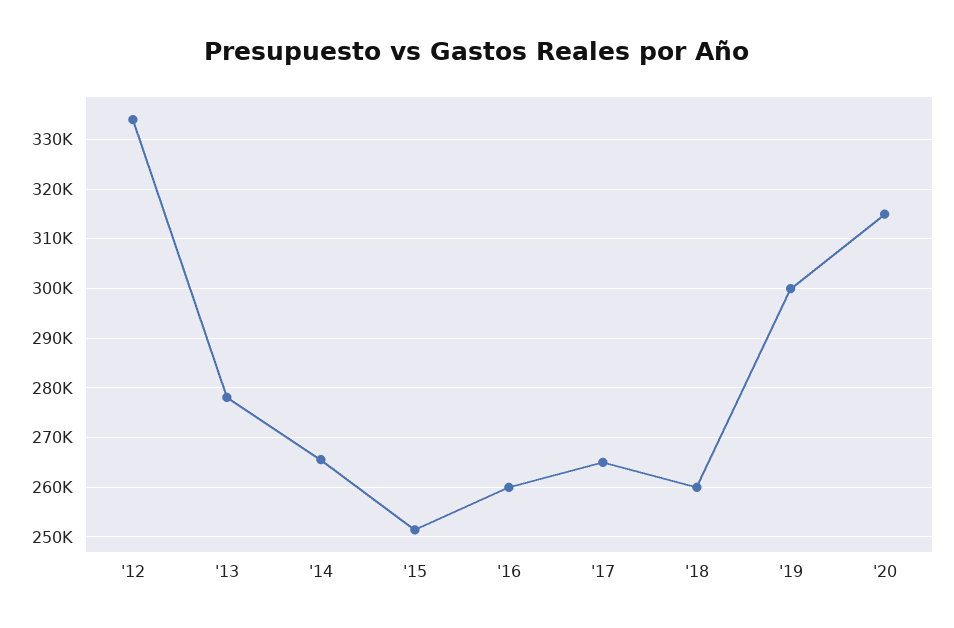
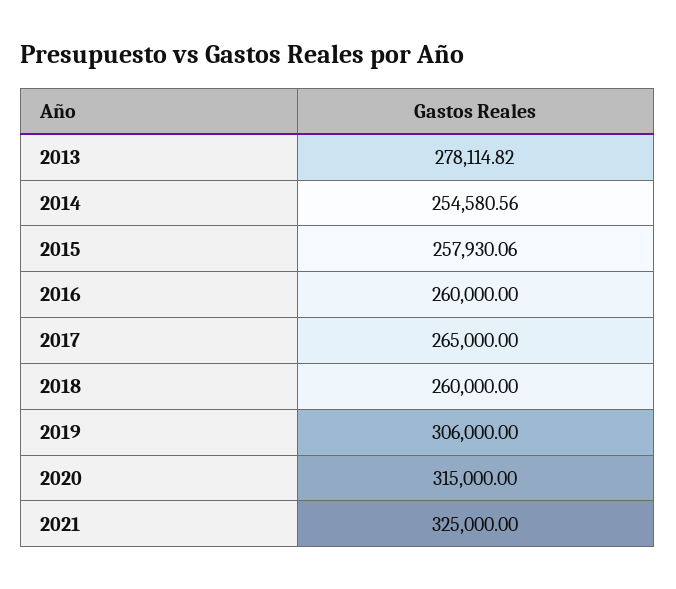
'12: 334000 -> none
'14: 266000 -> 254580.56
'15: 252000 -> 257930.06
'19: 300000 -> 306000
2021: none -> 325000

